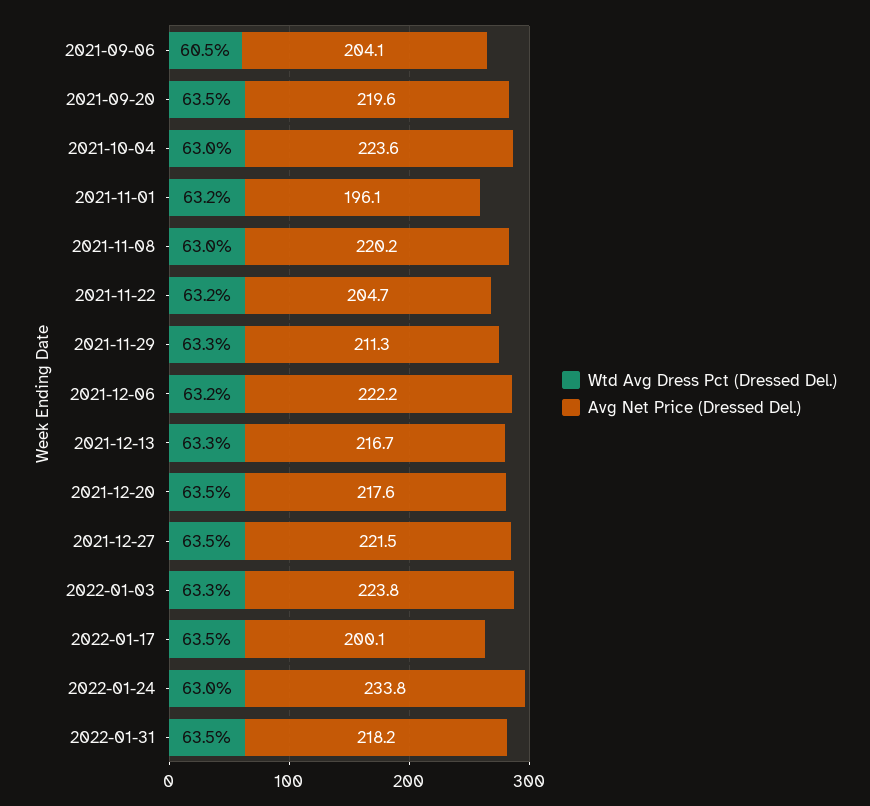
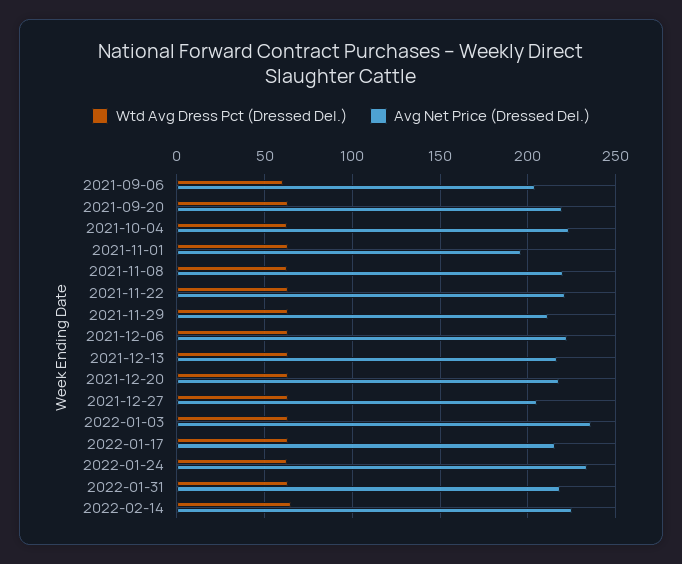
Avg Net Price (Dressed Del.), 2021-11-22: 204.7 -> 220
Avg Net Price (Dressed Del.), 2021-12-27: 221.5 -> 205
Avg Net Price (Dressed Del.), 2022-01-03: 223.8 -> 235
Avg Net Price (Dressed Del.), 2022-01-17: 200.1 -> 215
Wtd Avg Dress Pct (Dressed Del.), 2022-02-14: none -> 65
Avg Net Price (Dressed Del.), 2022-02-14: none -> 225

